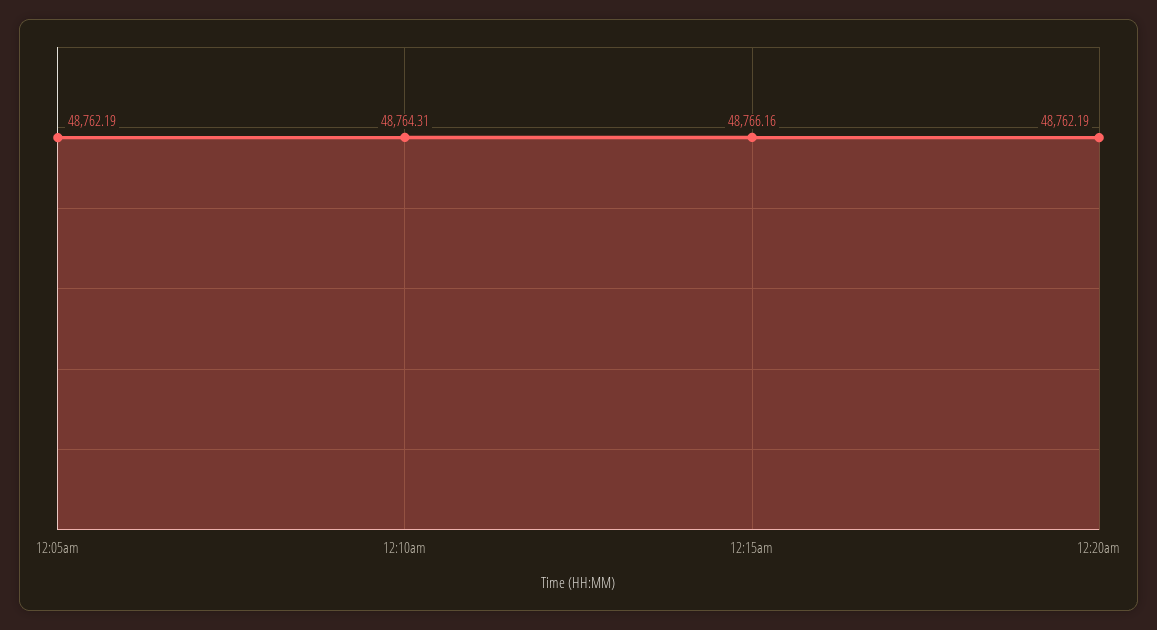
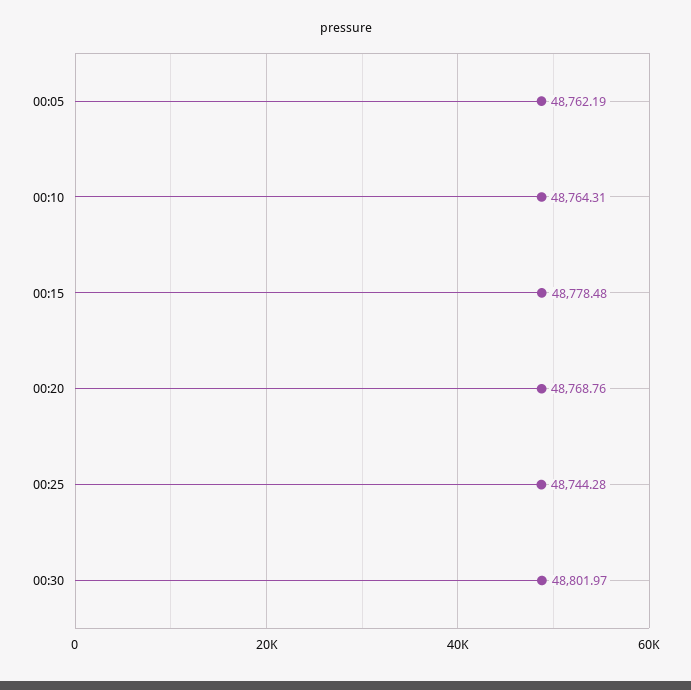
12:15am: 48766.16 -> 48778.48
12:20am: 48762.19 -> 48768.76
00:25: none -> 48744.28
00:30: none -> 48801.97

